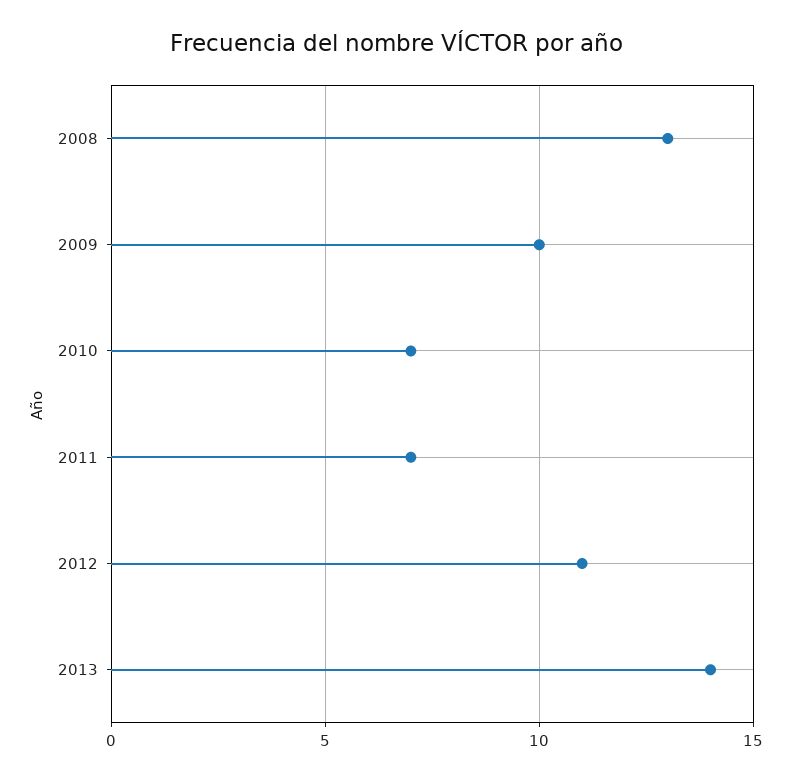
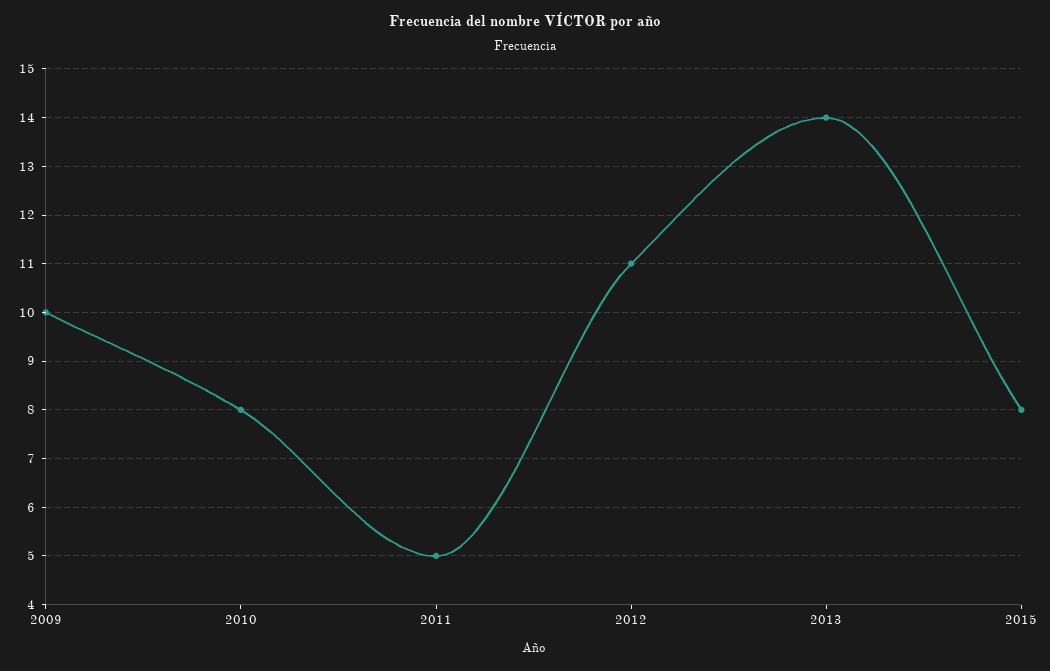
2008: 13 -> none
2010: 7 -> 8
2011: 7 -> 5
2015: none -> 8

